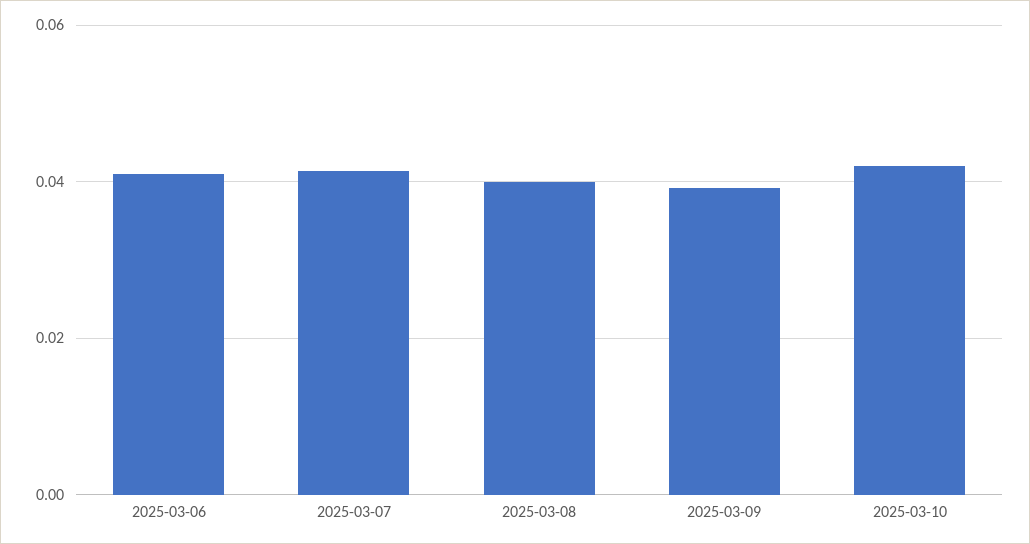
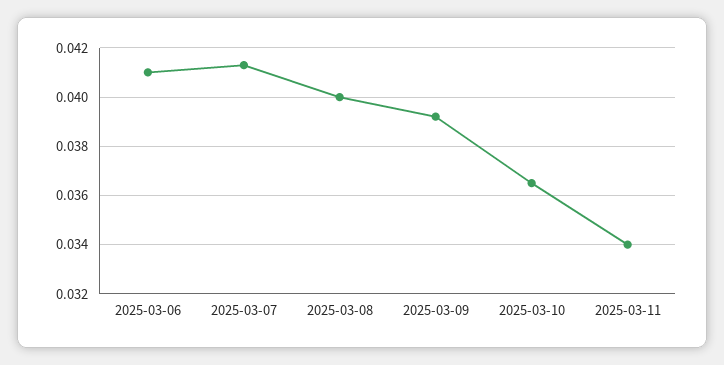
2025-03-10: 0.042 -> 0.0365
2025-03-11: none -> 0.034

